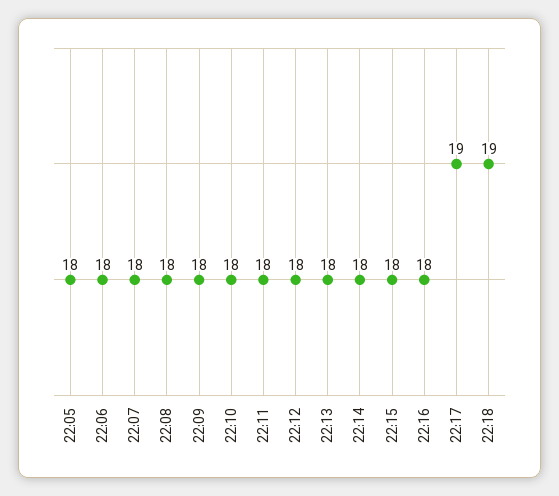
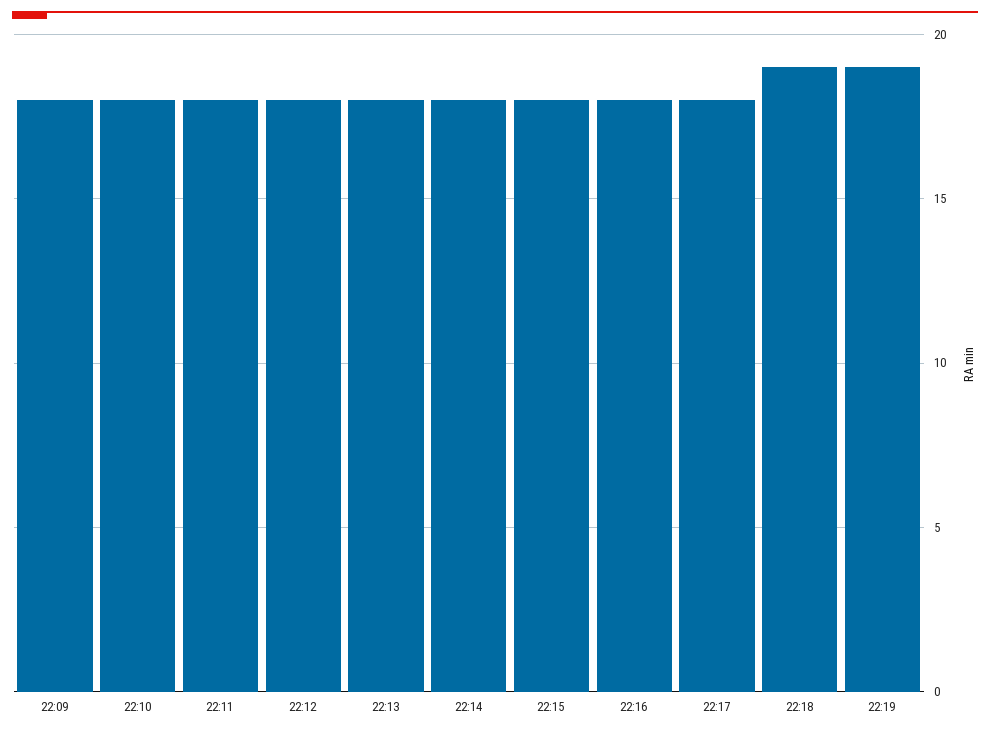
22:05: 18 -> none
22:06: 18 -> none
22:07: 18 -> none
22:08: 18 -> none
22:17: 19 -> 18
22:19: none -> 19

